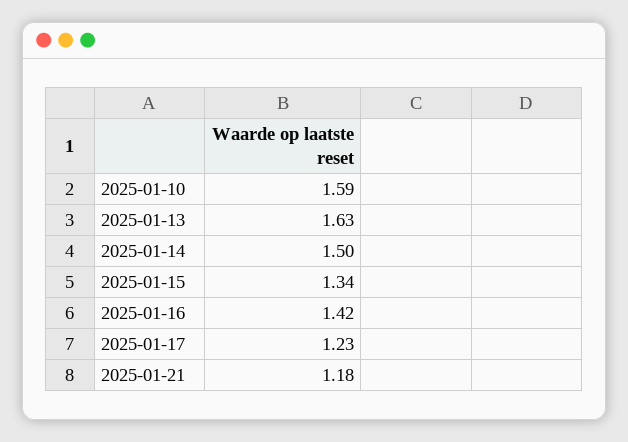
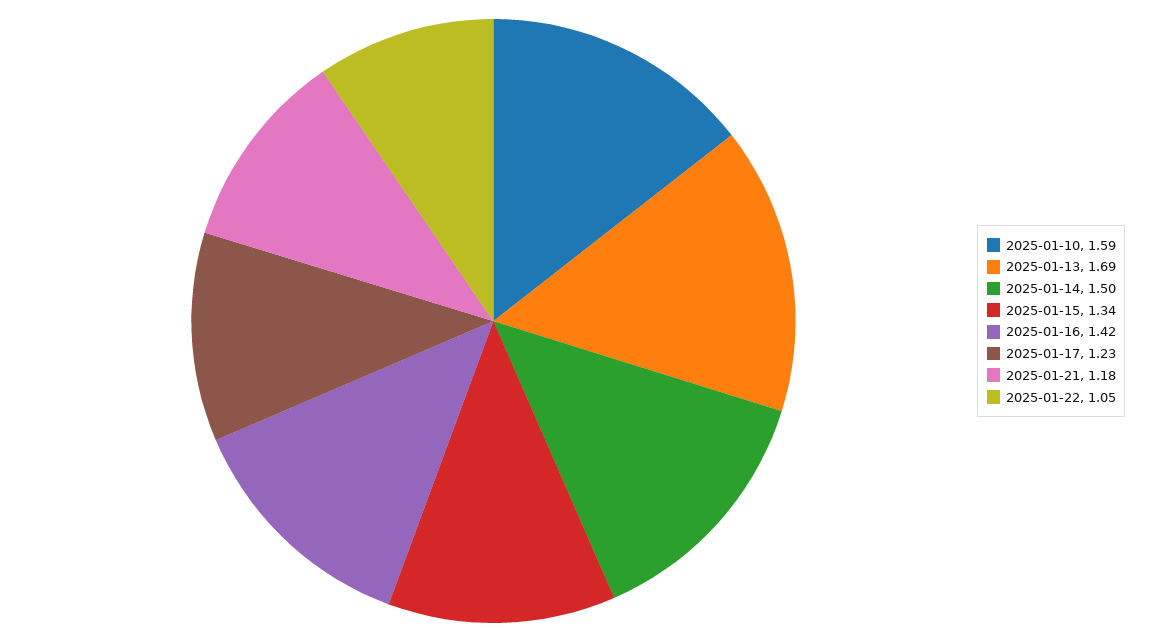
2025-01-13: 1.63 -> 1.69
2025-01-22: none -> 1.05

